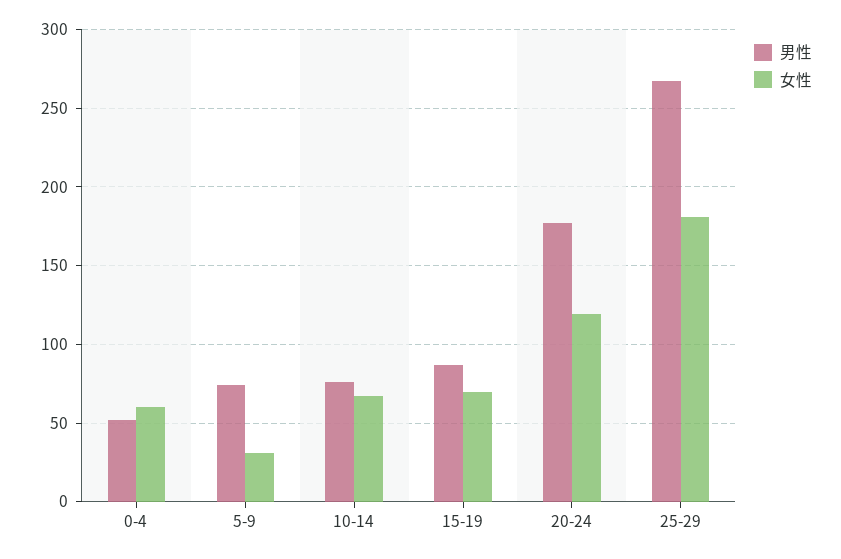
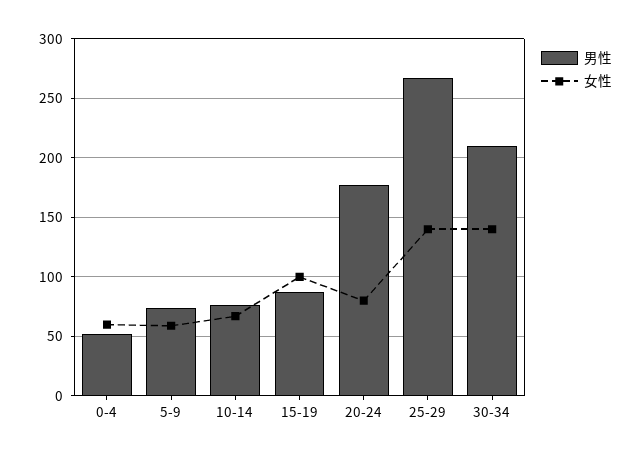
女性, 5-9: 30 -> 60
女性, 15-19: 70 -> 100
女性, 20-24: 120 -> 80
女性, 25-29: 180 -> 140
男性, 30-34: none -> 210
女性, 30-34: none -> 140

